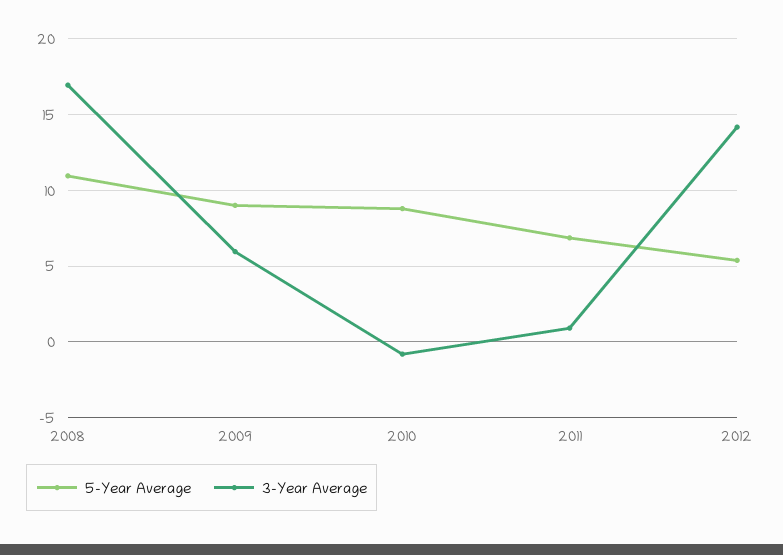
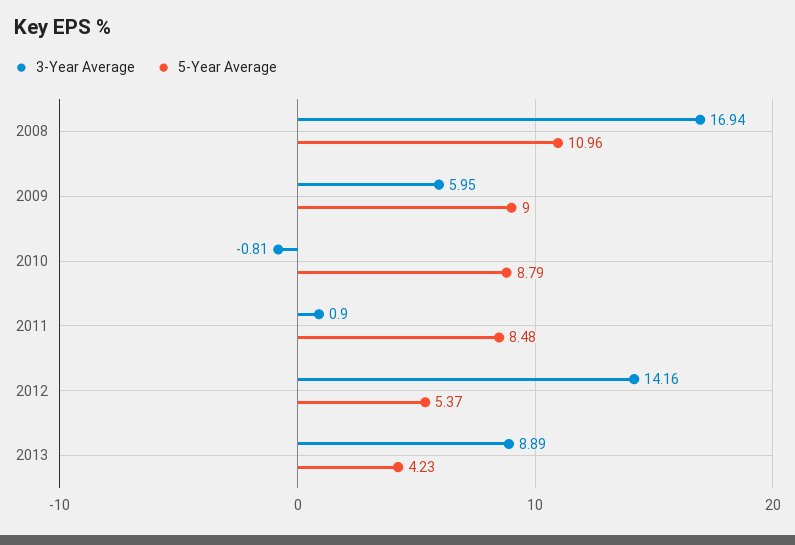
5-Year Average, 2011: 7 -> 8.48
3-Year Average, 2013: none -> 8.89
5-Year Average, 2013: none -> 4.23

